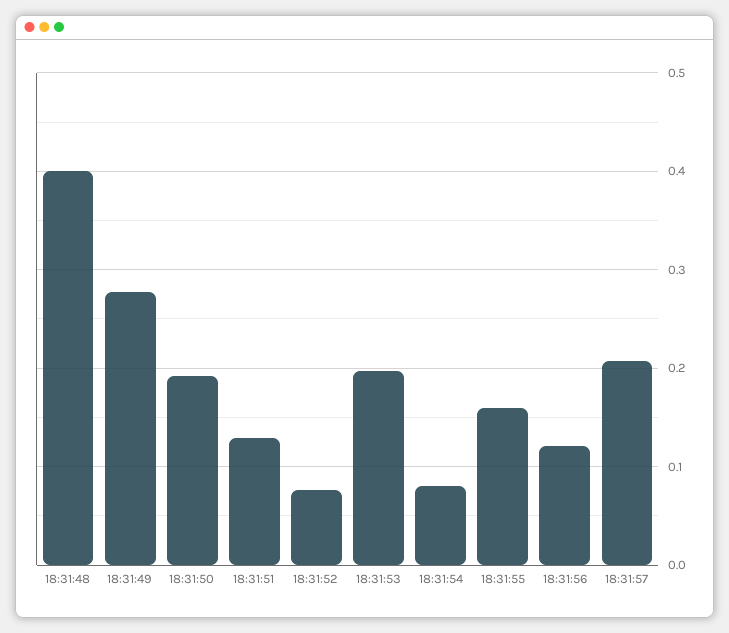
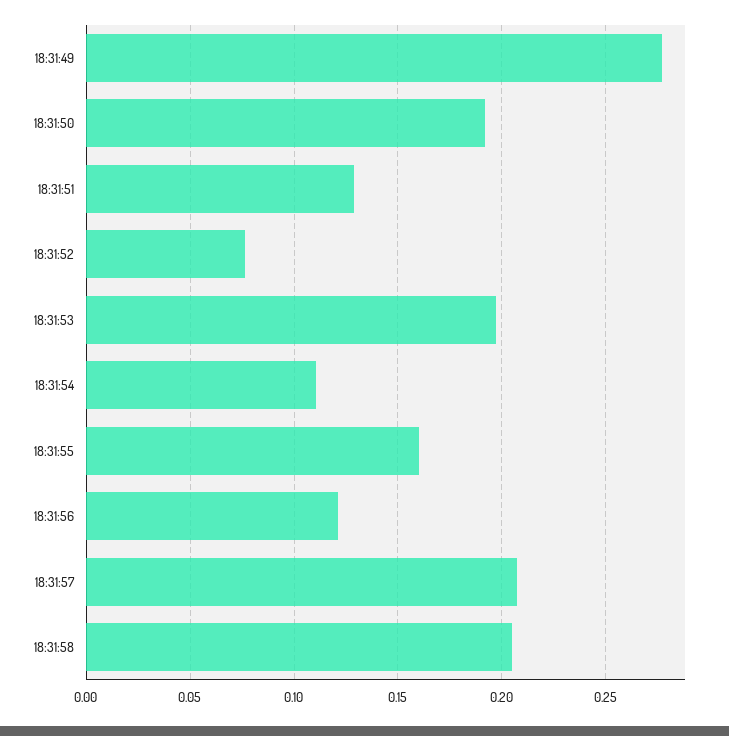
18:31:48: 0.4 -> none
18:31:54: 0.08 -> 0.11
18:31:58: none -> 0.205

